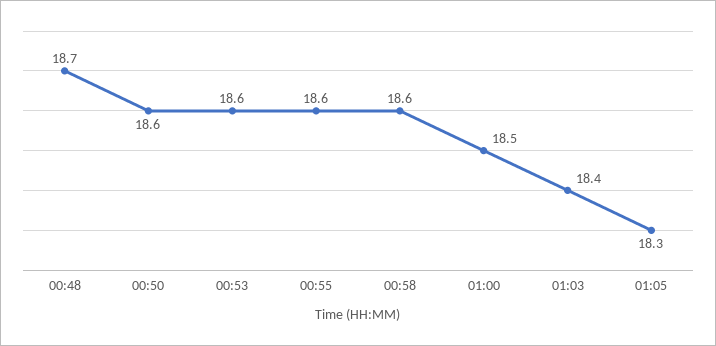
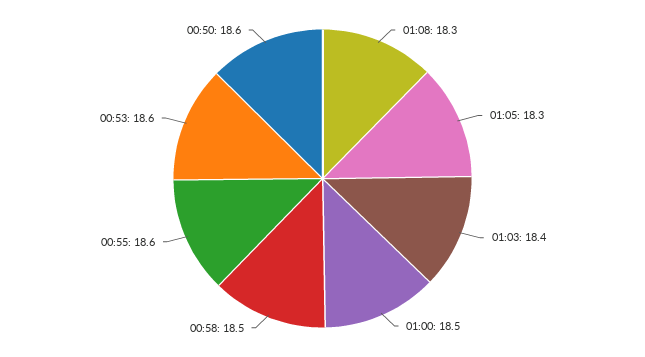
00:48: 18.7 -> none
00:58: 18.6 -> 18.5
01:08: none -> 18.3

